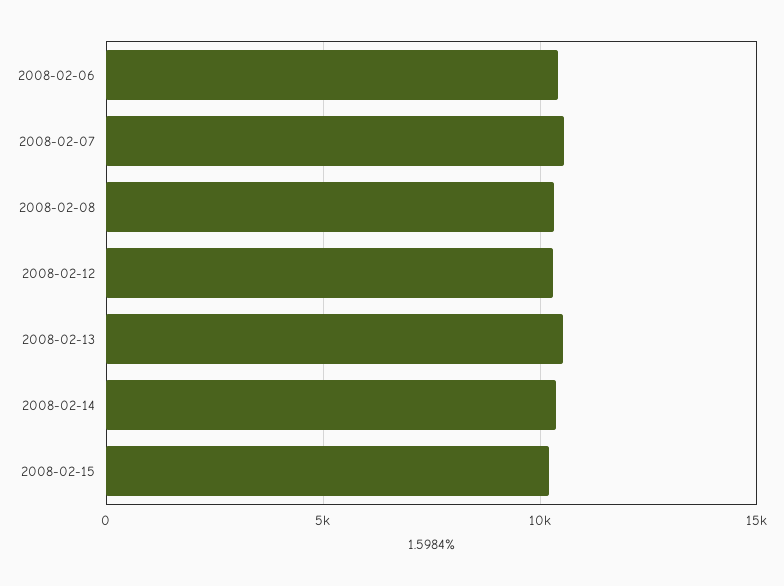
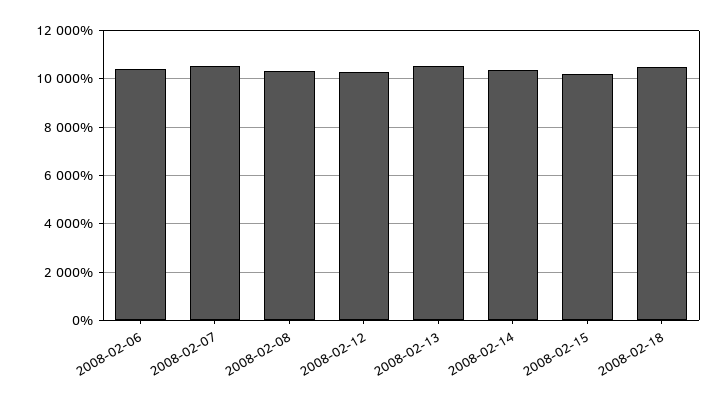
2008-02-18: none -> 10500

